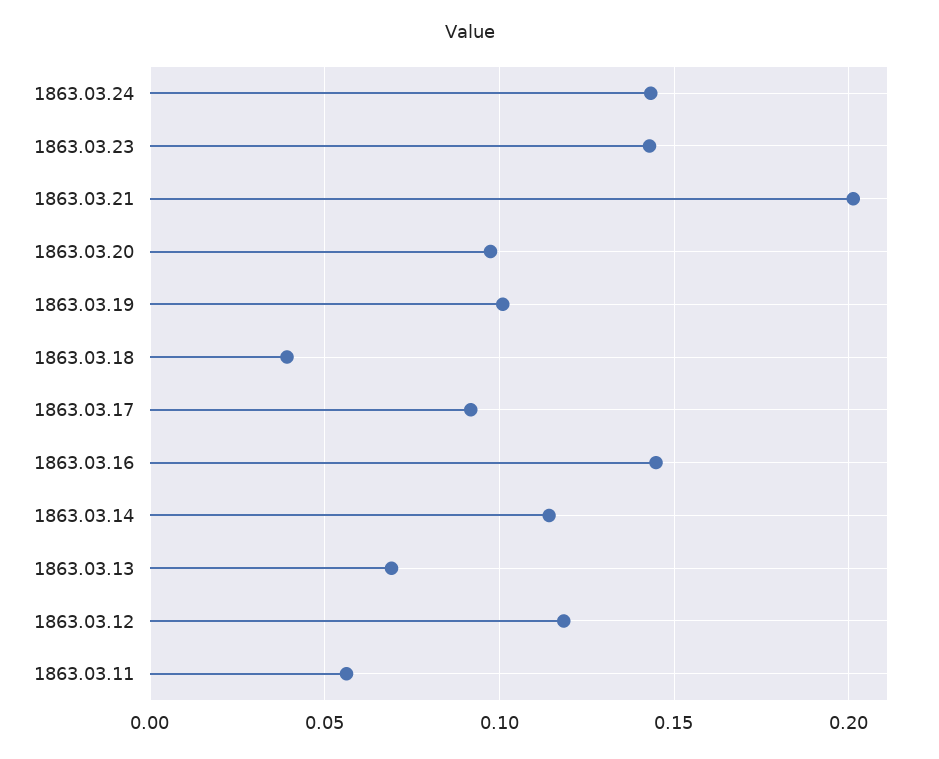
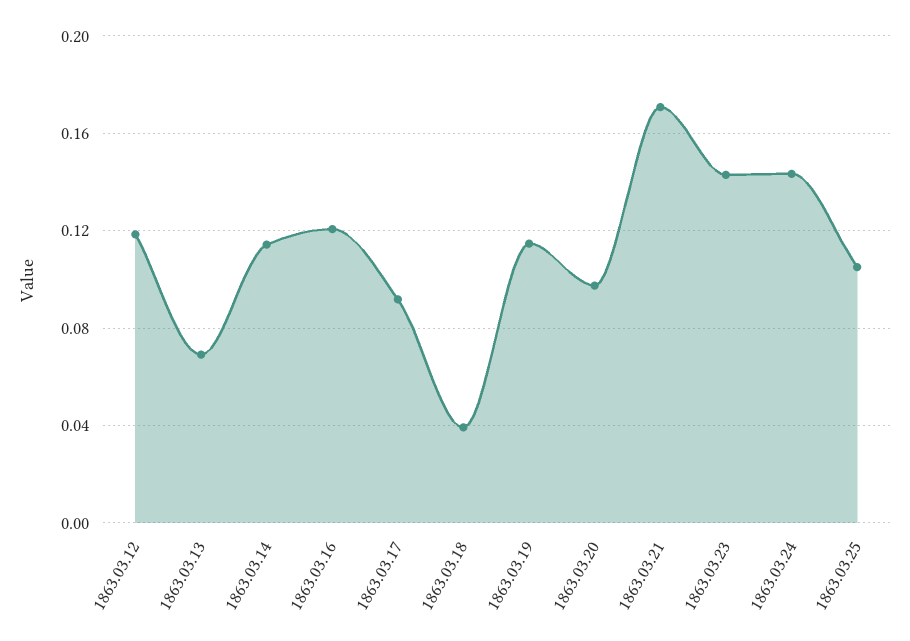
1863.03.21: 0.2 -> 0.17
1863.03.19: 0.1 -> 0.115
1863.03.16: 0.145 -> 0.12
1863.03.11: 0.055 -> none
1863.03.25: none -> 0.105

